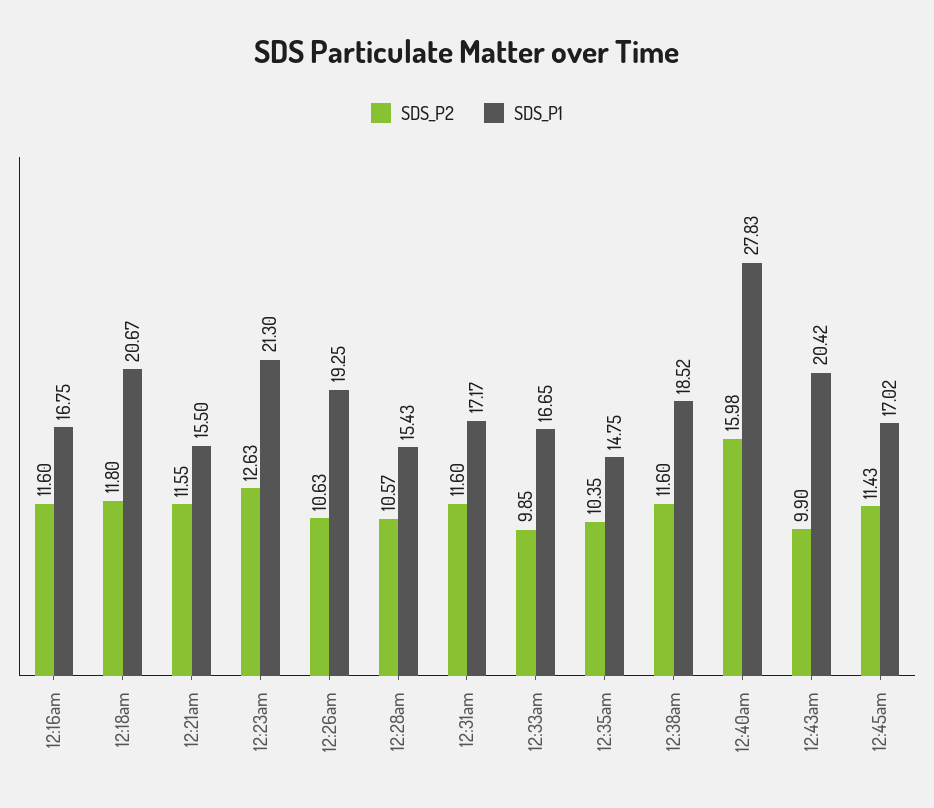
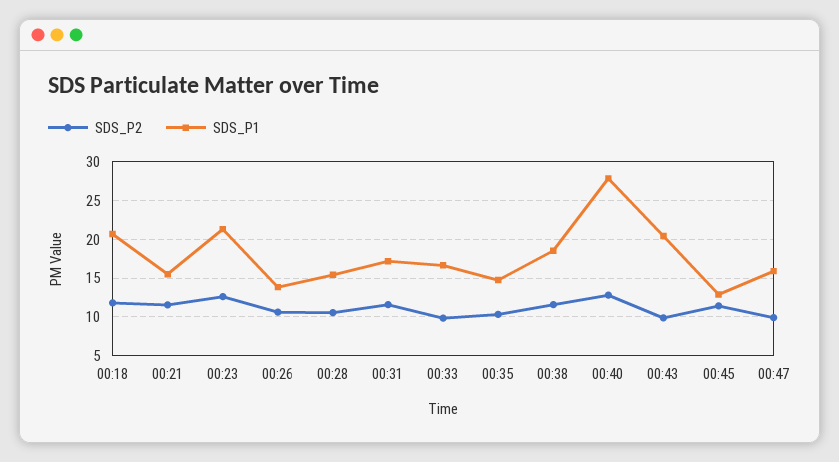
SDS_P2, 12:16am: 11.6 -> none
SDS_P1, 12:16am: 16.75 -> none
SDS_P1, 12:26am: 19.25 -> 14
SDS_P2, 12:40am: 15.98 -> 13
SDS_P1, 12:45am: 17.02 -> 13
SDS_P2, 00:47: none -> 10
SDS_P1, 00:47: none -> 16

